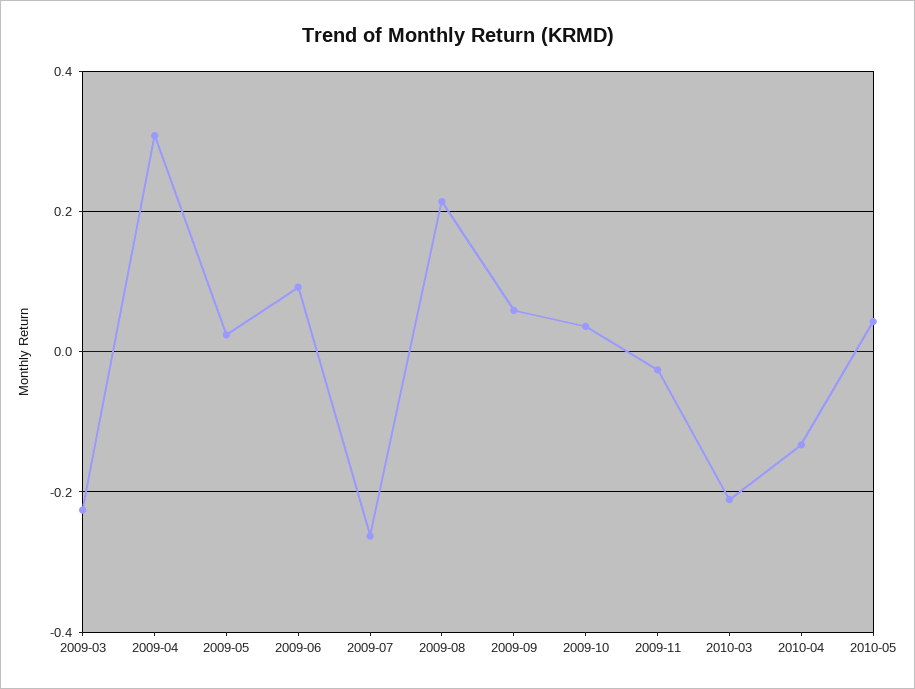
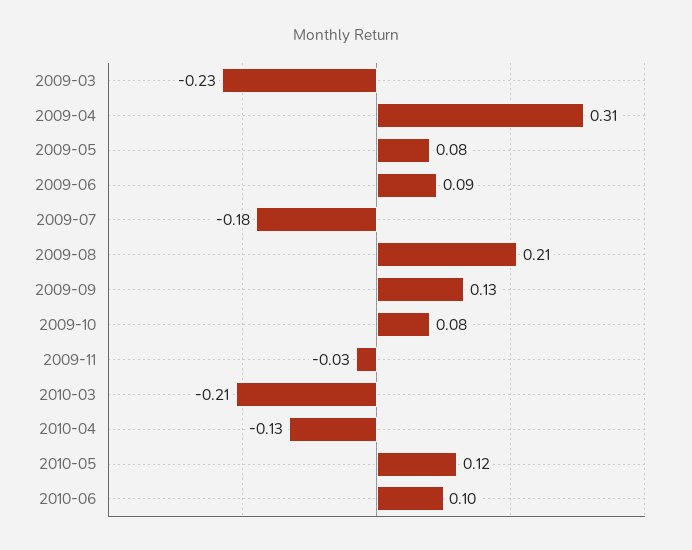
2009-05: 0.02 -> 0.08
2009-07: -0.26 -> -0.18
2009-09: 0.06 -> 0.13
2009-10: 0.04 -> 0.08
2010-05: 0.04 -> 0.12
2010-06: none -> 0.1

